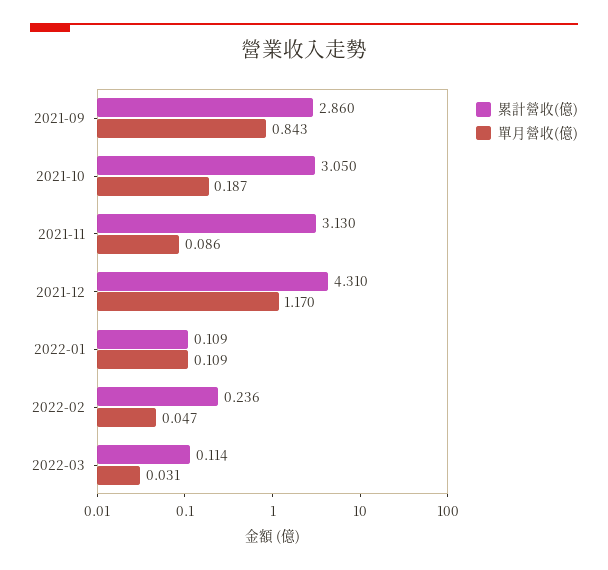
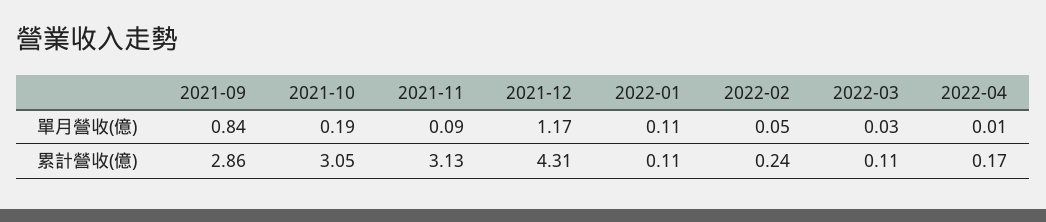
單月營收(億), 2022-04: none -> 0.01
累計營收(億), 2022-04: none -> 0.17

